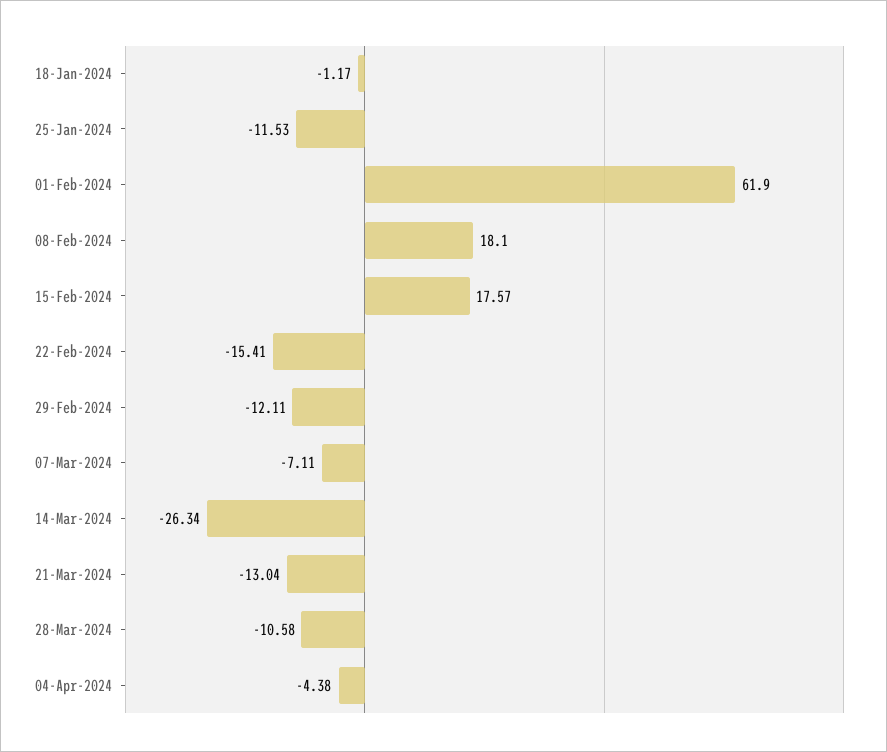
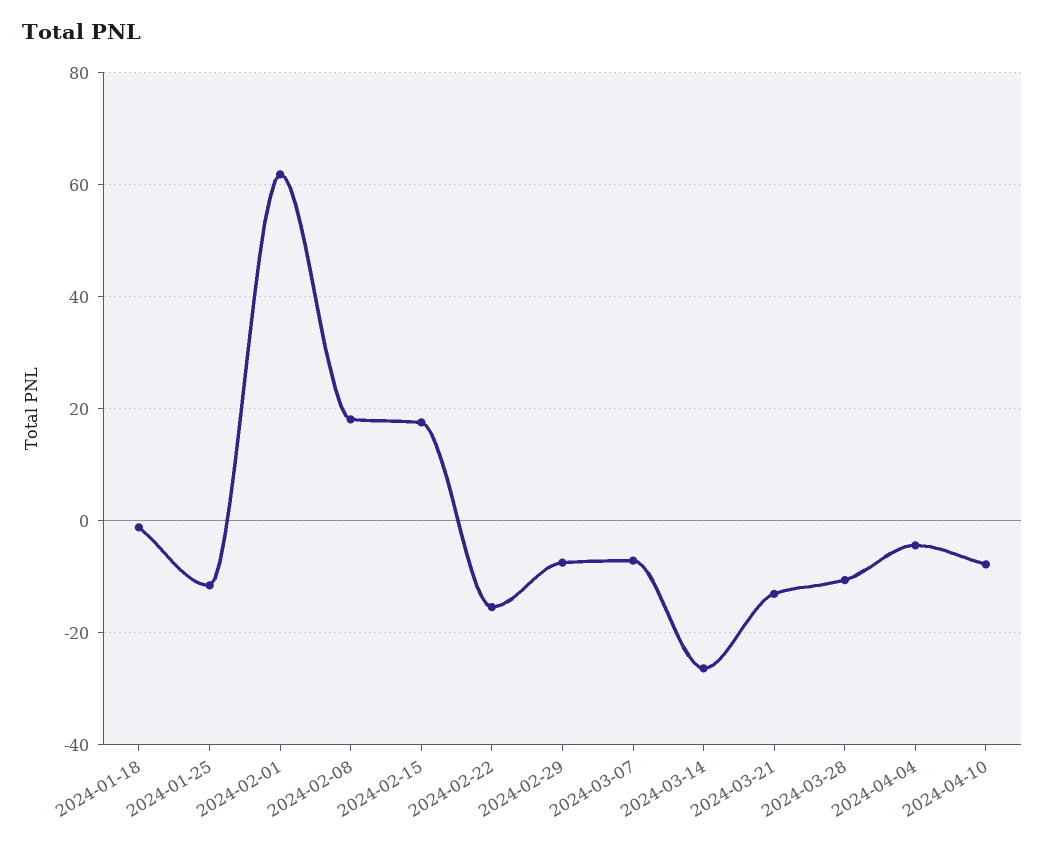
29-Feb-2024: -12.11 -> -8
2024-04-10: none -> -8

